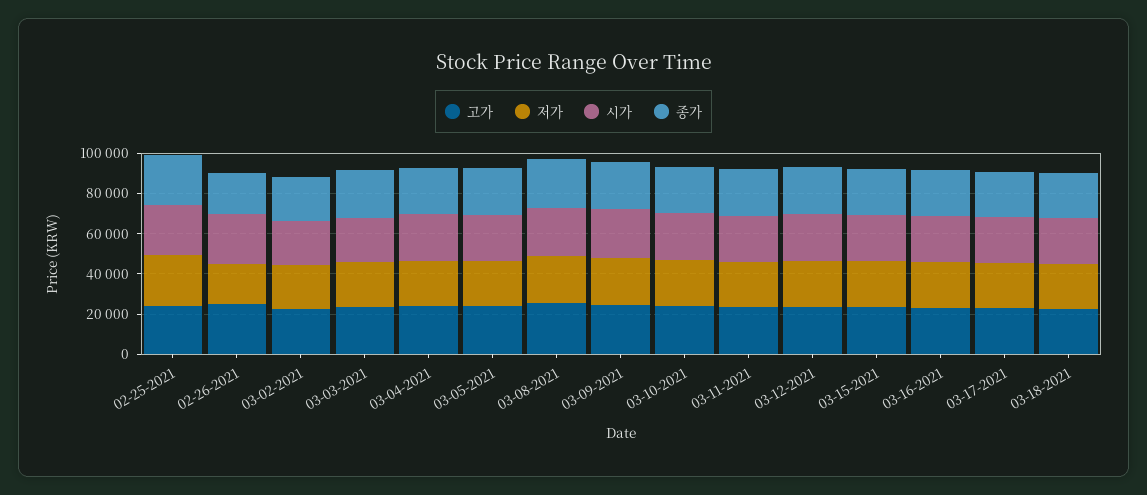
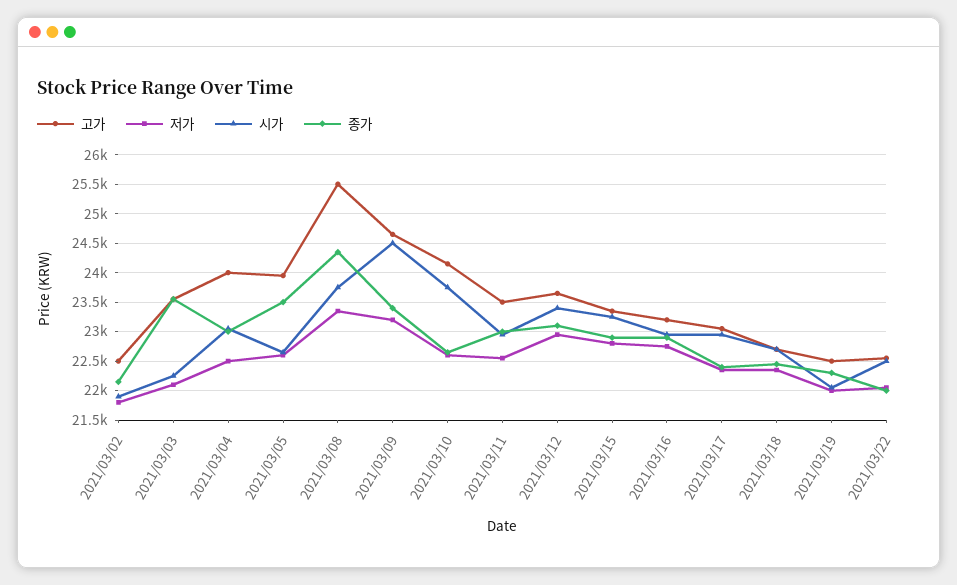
고가, 02-25-2021: 25000 -> none
저가, 02-25-2021: 25000 -> none
시가, 02-25-2021: 25000 -> none
종가, 02-25-2021: 25000 -> none
고가, 02-26-2021: 25000 -> none
저가, 02-26-2021: 20000 -> none
시가, 02-26-2021: 25000 -> none
종가, 02-26-2021: 20000 -> none
고가, 2021/03/19: none -> 22500
저가, 2021/03/19: none -> 22000
시가, 2021/03/19: none -> 22000
종가, 2021/03/19: none -> 22250
고가, 2021/03/22: none -> 22500
저가, 2021/03/22: none -> 22000
시가, 2021/03/22: none -> 22500
종가, 2021/03/22: none -> 22000

